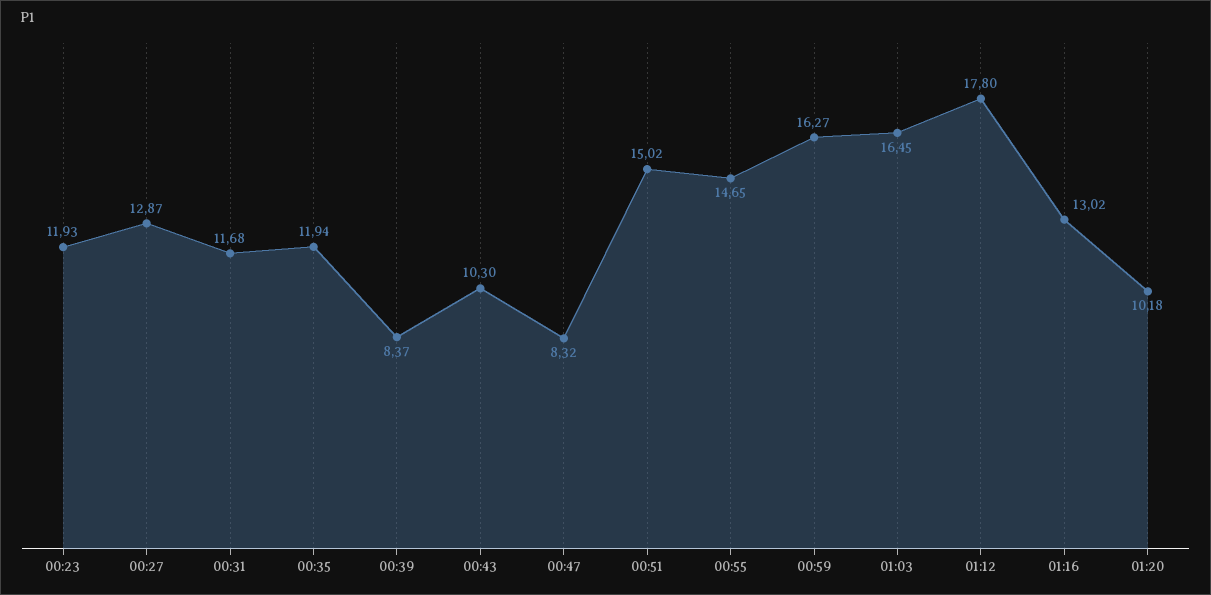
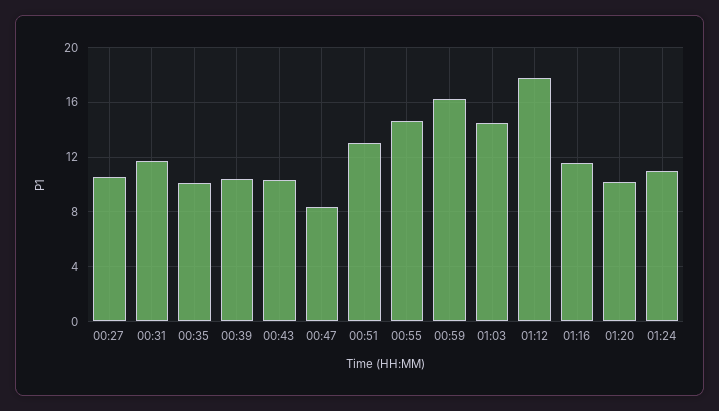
00:23: 11.93 -> none
00:27: 12.87 -> 10.5
00:35: 11.94 -> 10
00:39: 8.37 -> 10.5
00:51: 15.02 -> 13
01:03: 16.45 -> 14.5
01:16: 13.02 -> 11.5
01:24: none -> 11

